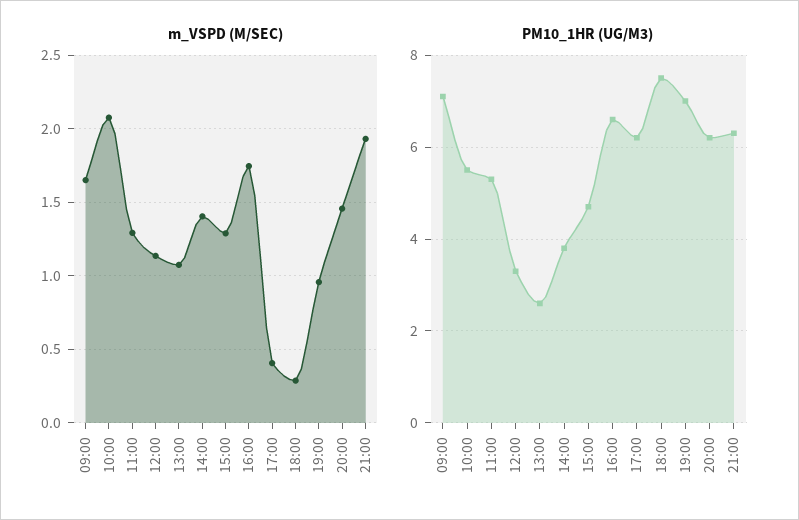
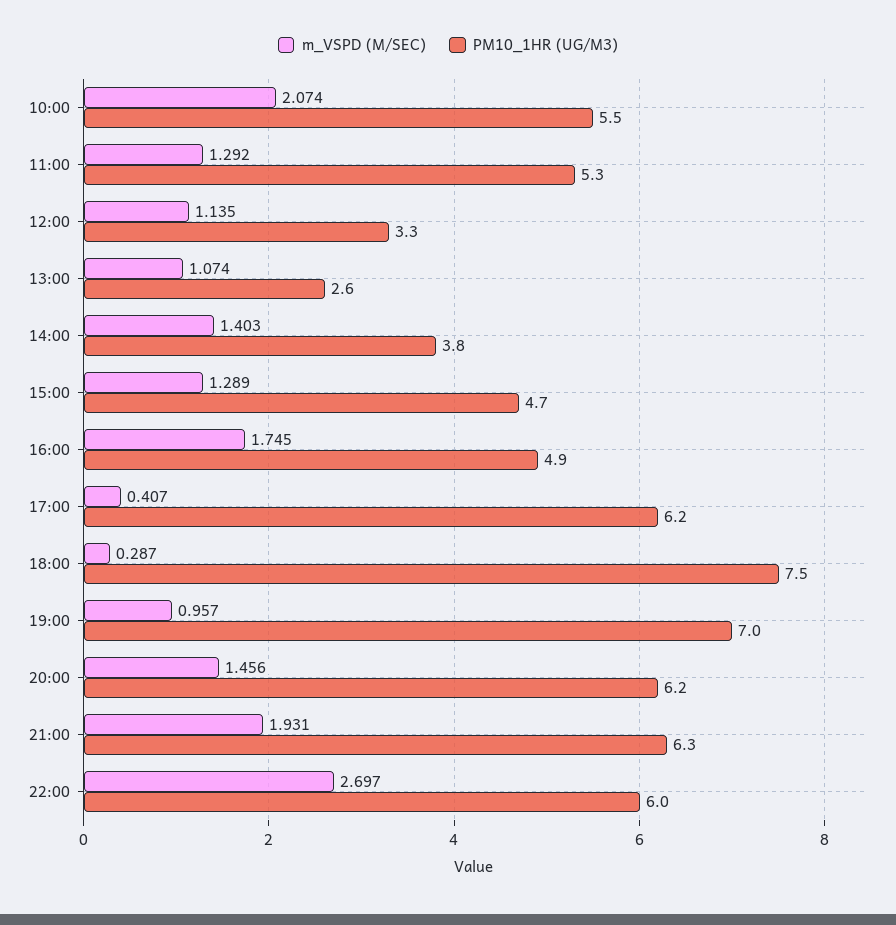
m_VSPD (M/SEC), 09:00: 1.65 -> none
PM10_1HR (UG/M3), 09:00: 7 -> none
PM10_1HR (UG/M3), 16:00: 6.5 -> 4.9
m_VSPD (M/SEC), 22:00: none -> 2.697
PM10_1HR (UG/M3), 22:00: none -> 6

